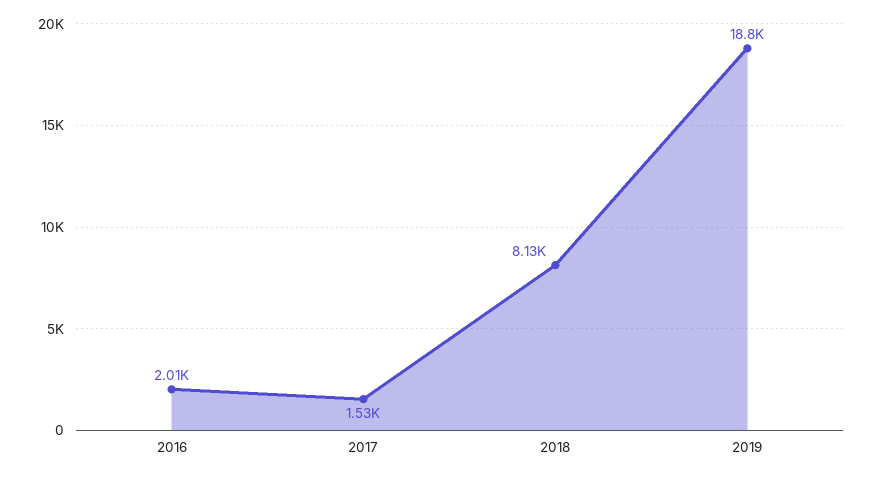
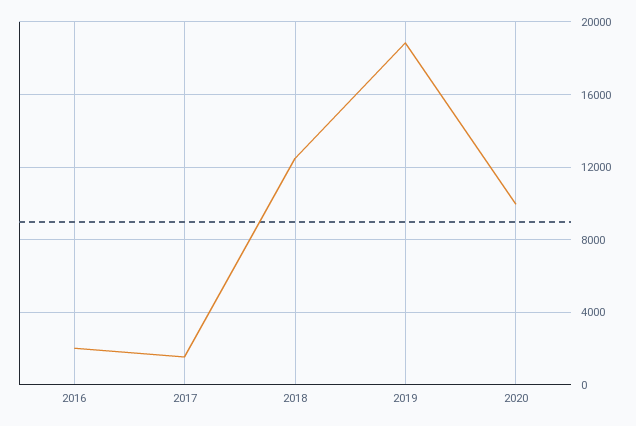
2018: 8130 -> 12500
2020: none -> 10000

